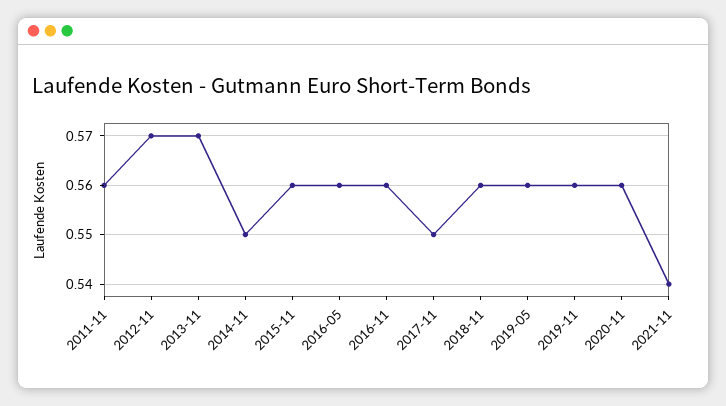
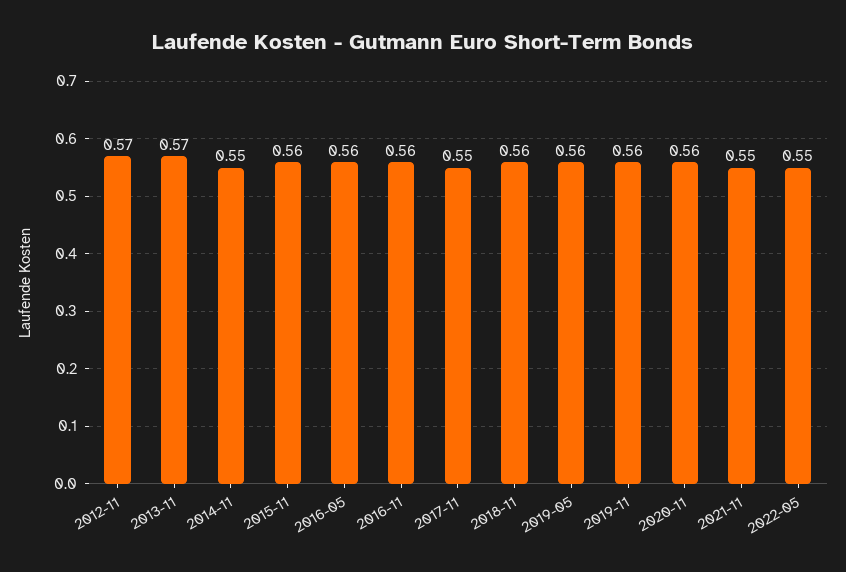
2011-11: 0.56 -> none
2021-11: 0.54 -> 0.55
2022-05: none -> 0.55

